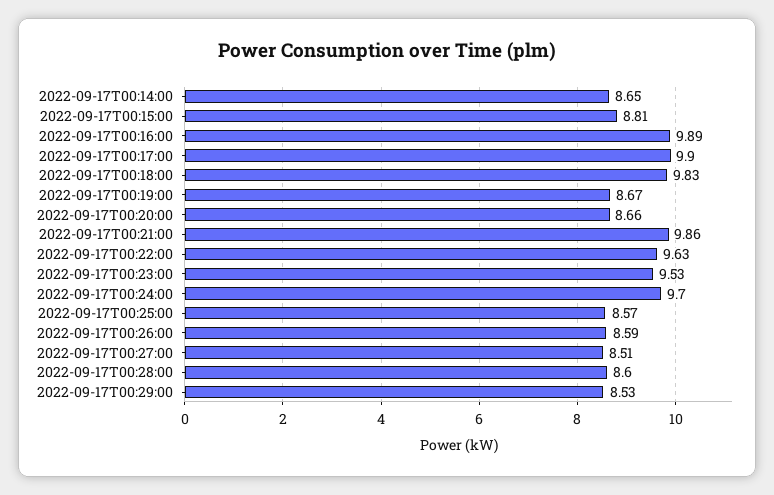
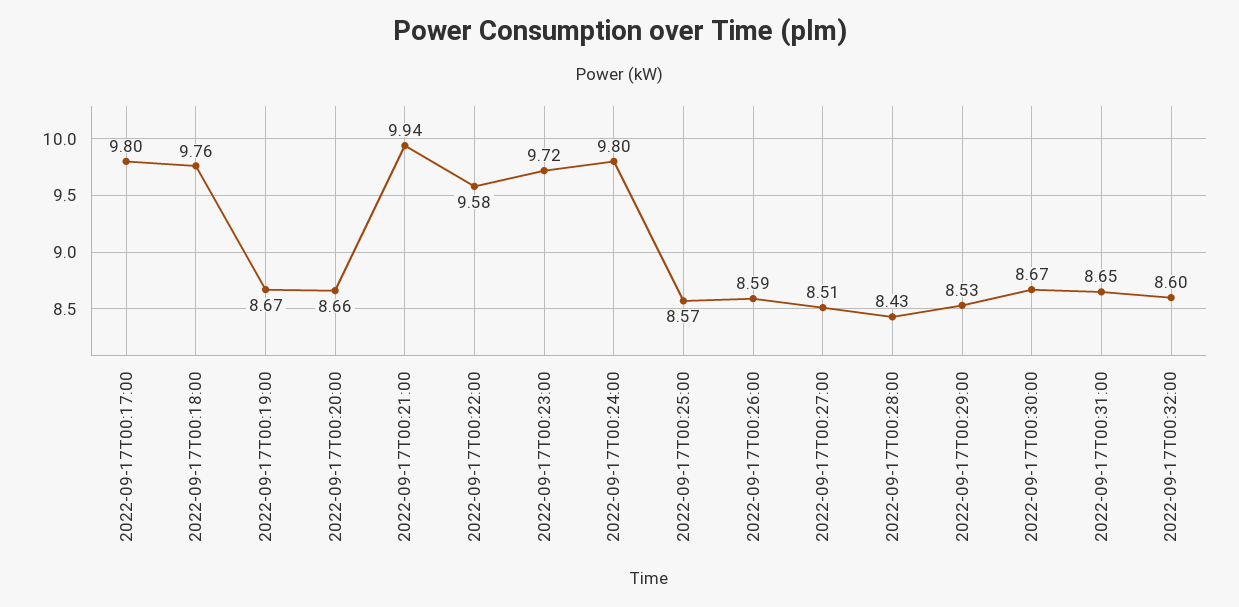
2022-09-17T00:14:00: 8.65 -> none
2022-09-17T00:15:00: 8.81 -> none
2022-09-17T00:16:00: 9.89 -> none
2022-09-17T00:17:00: 9.9 -> 9.8
2022-09-17T00:18:00: 9.83 -> 9.76
2022-09-17T00:21:00: 9.86 -> 9.94
2022-09-17T00:22:00: 9.63 -> 9.58
2022-09-17T00:23:00: 9.53 -> 9.72
2022-09-17T00:24:00: 9.7 -> 9.8
2022-09-17T00:28:00: 8.6 -> 8.43
2022-09-17T00:30:00: none -> 8.67
2022-09-17T00:31:00: none -> 8.65
2022-09-17T00:32:00: none -> 8.6

